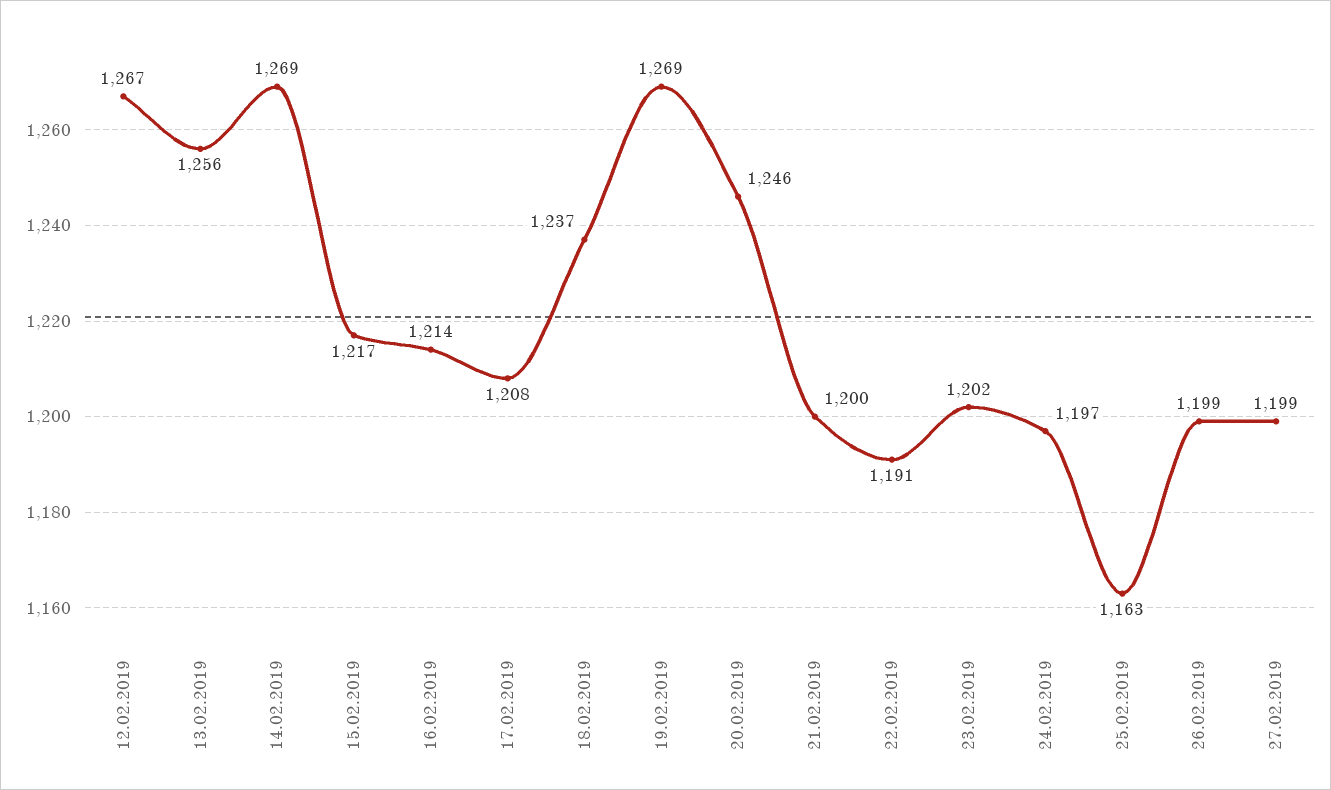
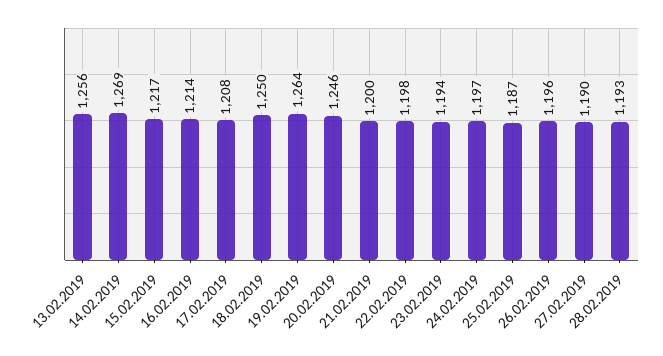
12.02.2019: 1267 -> none
18.02.2019: 1237 -> 1250
19.02.2019: 1269 -> 1264
22.02.2019: 1191 -> 1198
23.02.2019: 1202 -> 1194
25.02.2019: 1163 -> 1187
26.02.2019: 1199 -> 1196
27.02.2019: 1199 -> 1190
28.02.2019: none -> 1193

